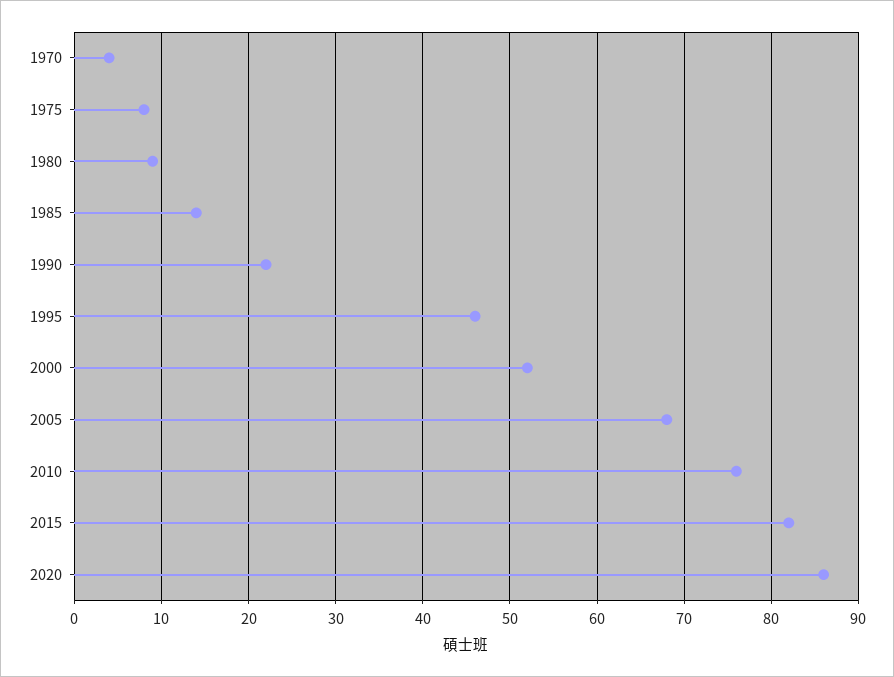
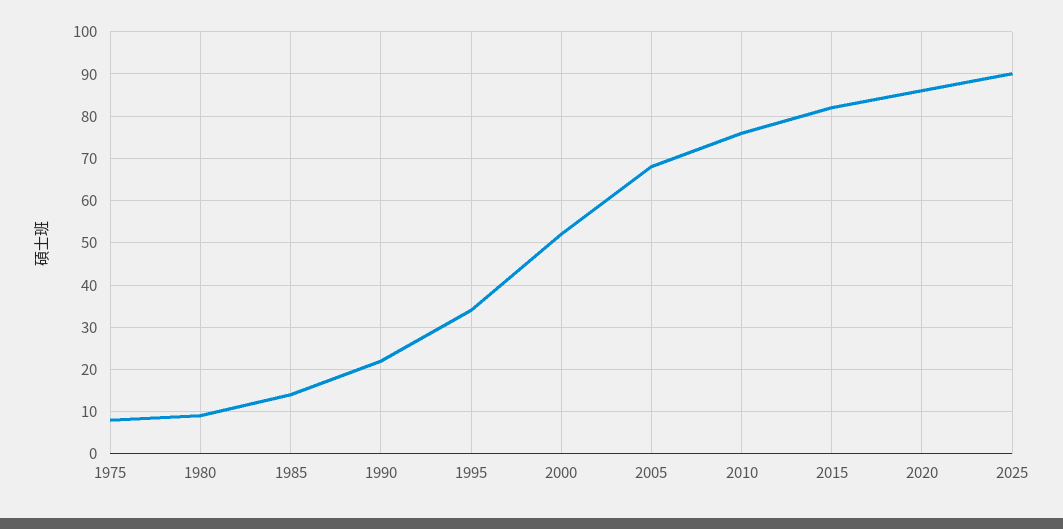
1970: 4 -> none
1995: 46 -> 35
2025: none -> 90

